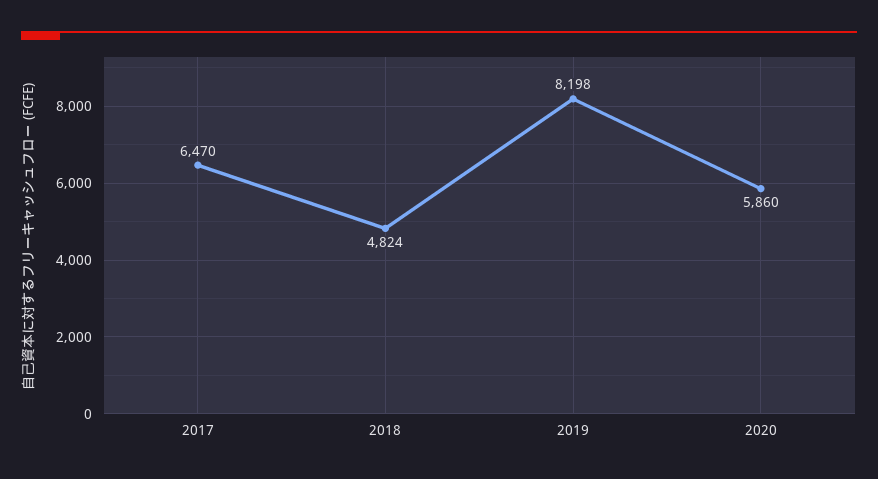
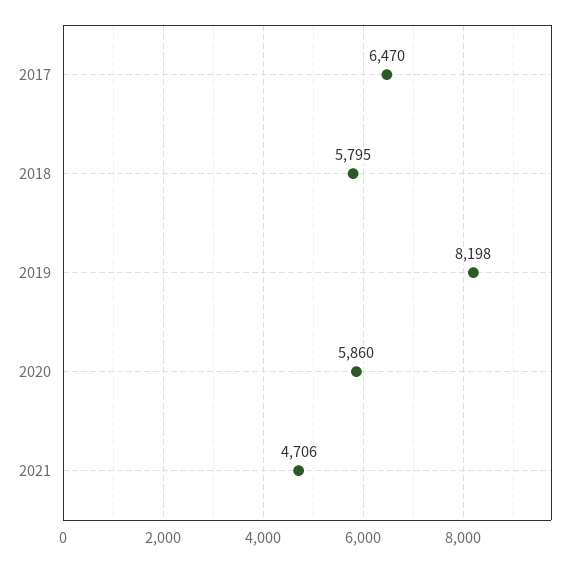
2018: 4824 -> 5795
2021: none -> 4706

